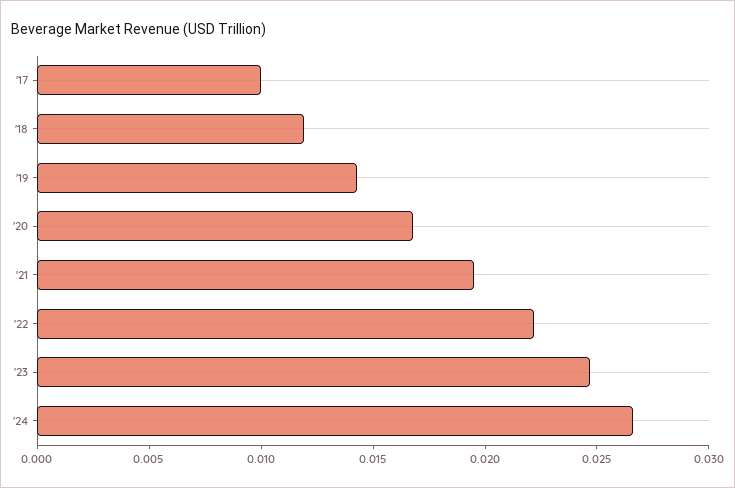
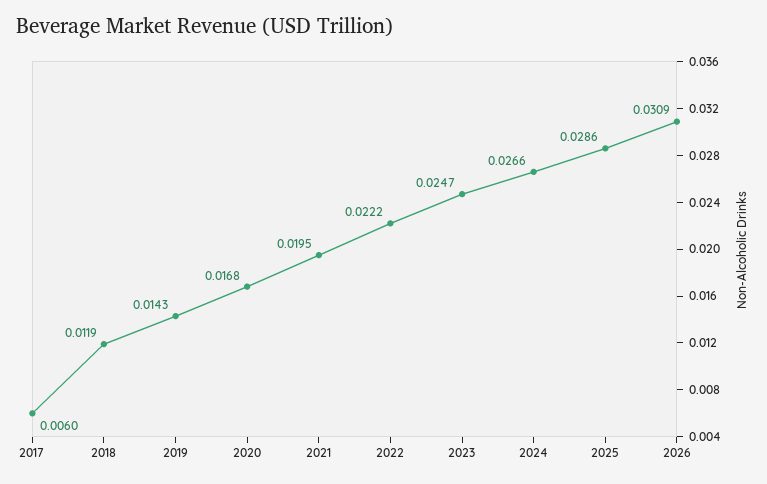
'17: 0.01 -> 0.006
2025: none -> 0.0286
2026: none -> 0.0309

